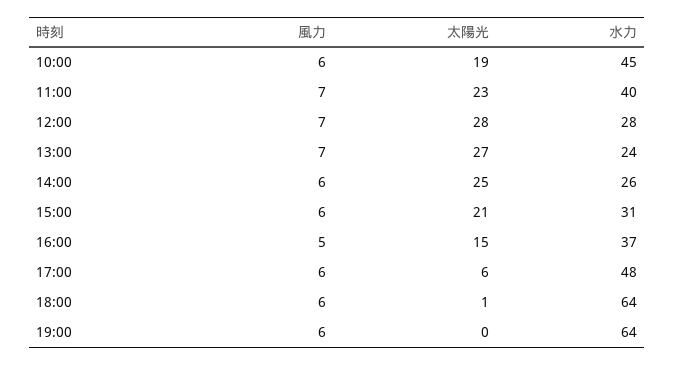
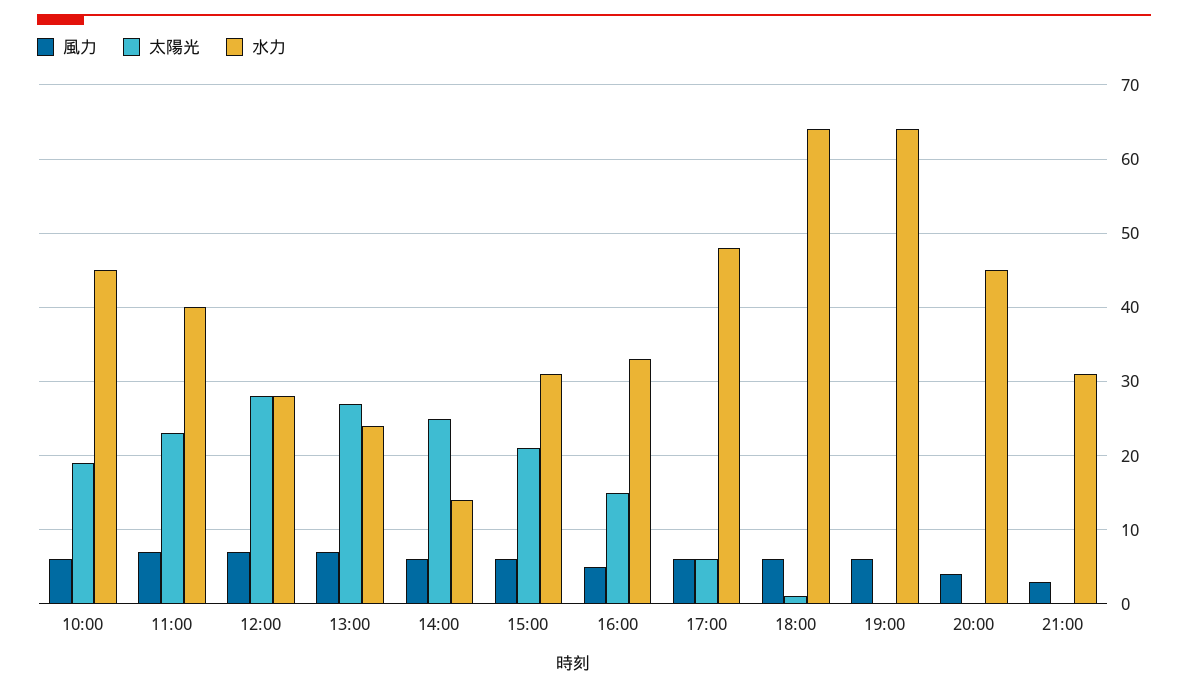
水力, 14:00: 26 -> 14
水力, 16:00: 37 -> 33
風力, 20:00: none -> 4
太陽光, 20:00: none -> 0
水力, 20:00: none -> 45
風力, 21:00: none -> 3
太陽光, 21:00: none -> 0
水力, 21:00: none -> 31

